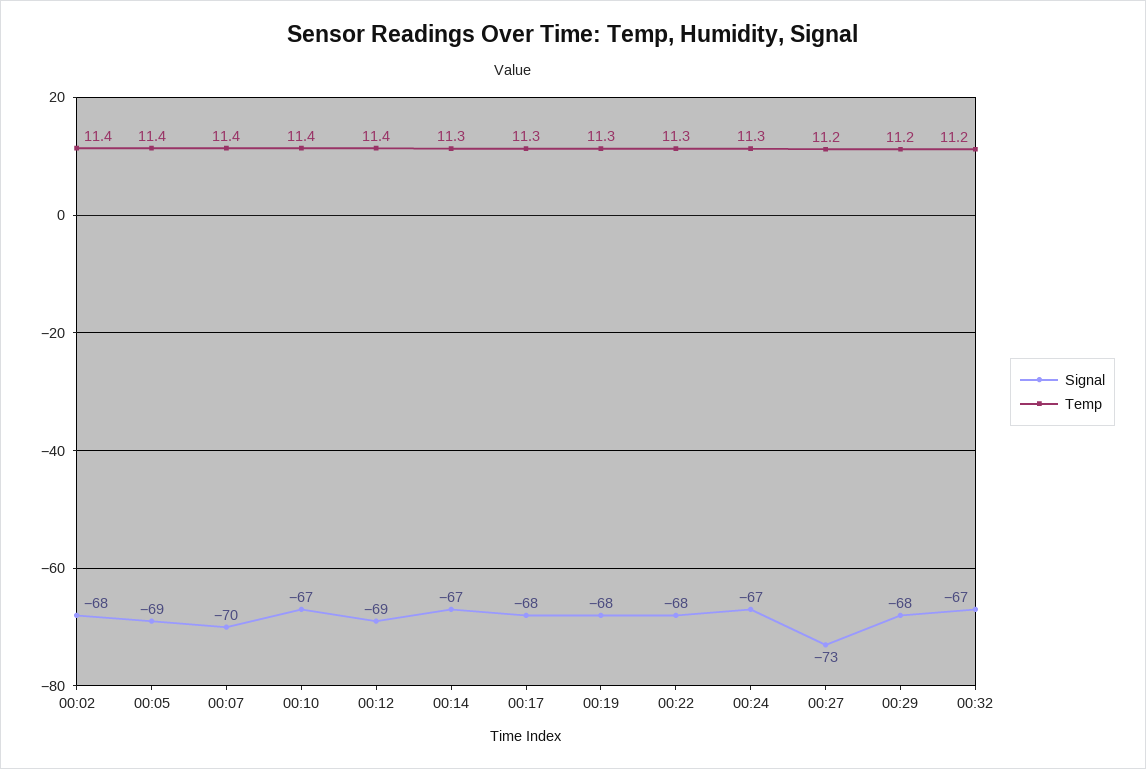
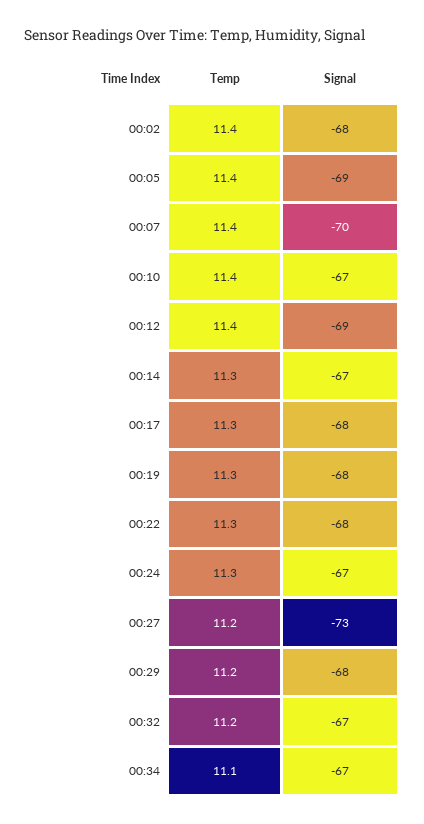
Temp, 00:34: none -> 11.1
Signal, 00:34: none -> -67

